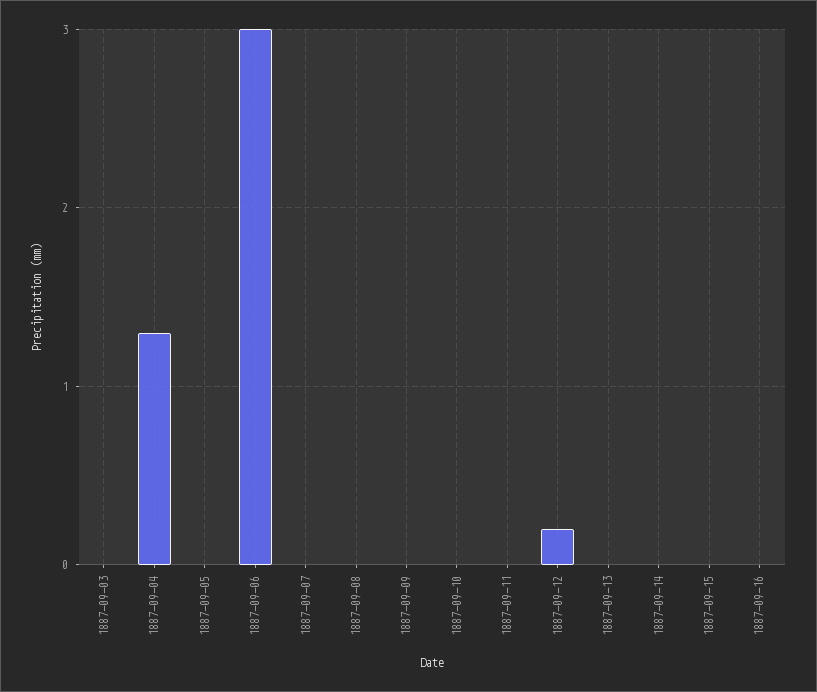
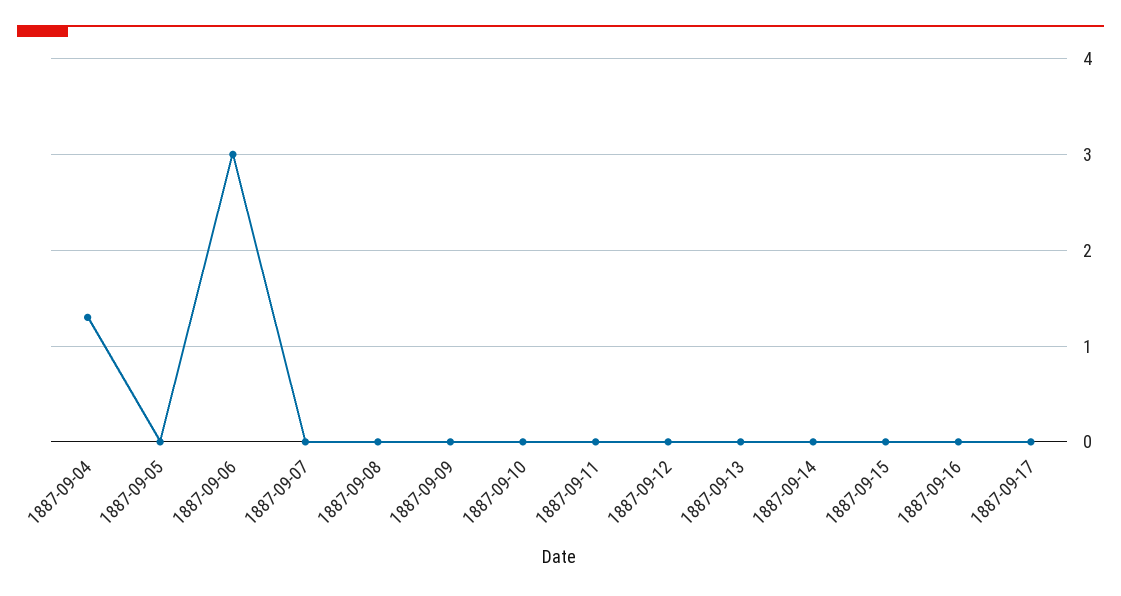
1887-09-03: 0 -> none
1887-09-12: 0.2 -> 0
1887-09-17: none -> 0

